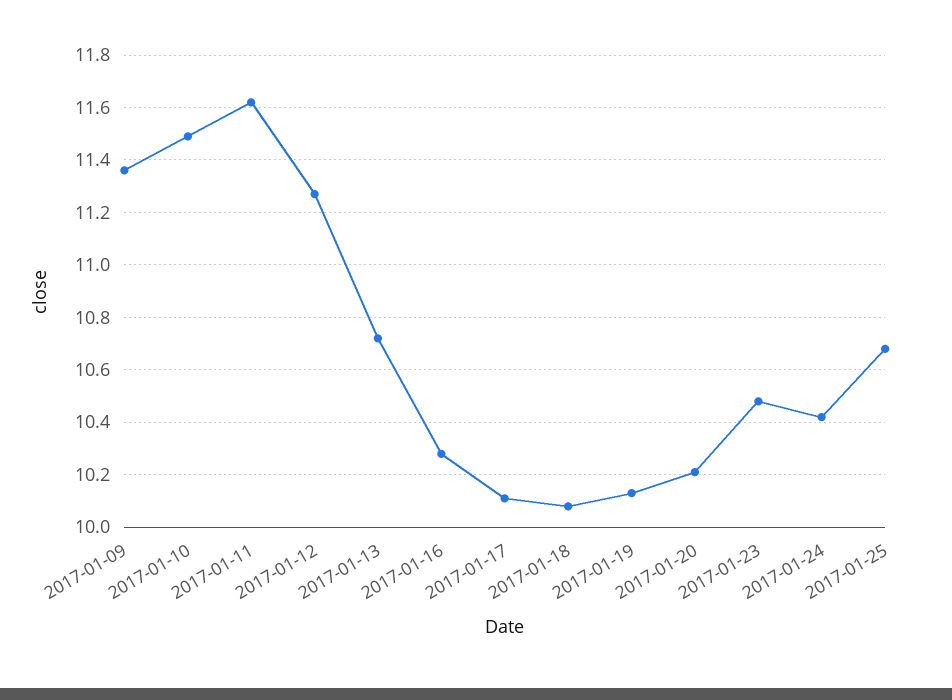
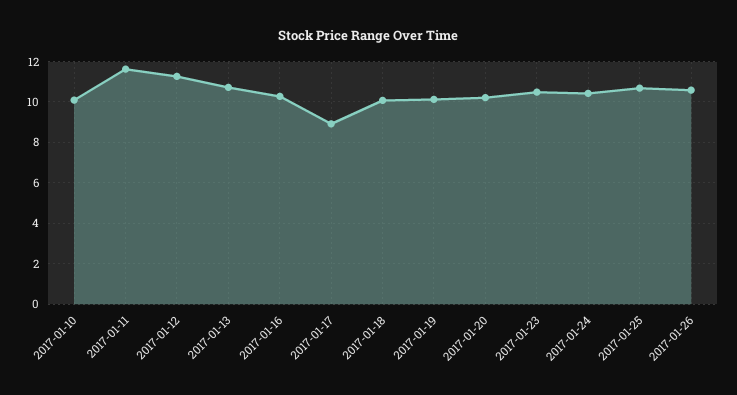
2017-01-09: 11.35 -> none
2017-01-10: 11.5 -> 10
2017-01-17: 10.1 -> 9
2017-01-26: none -> 10.5

